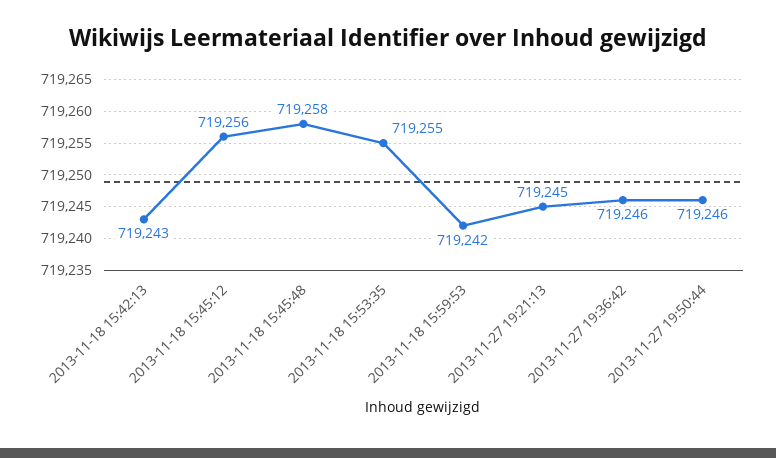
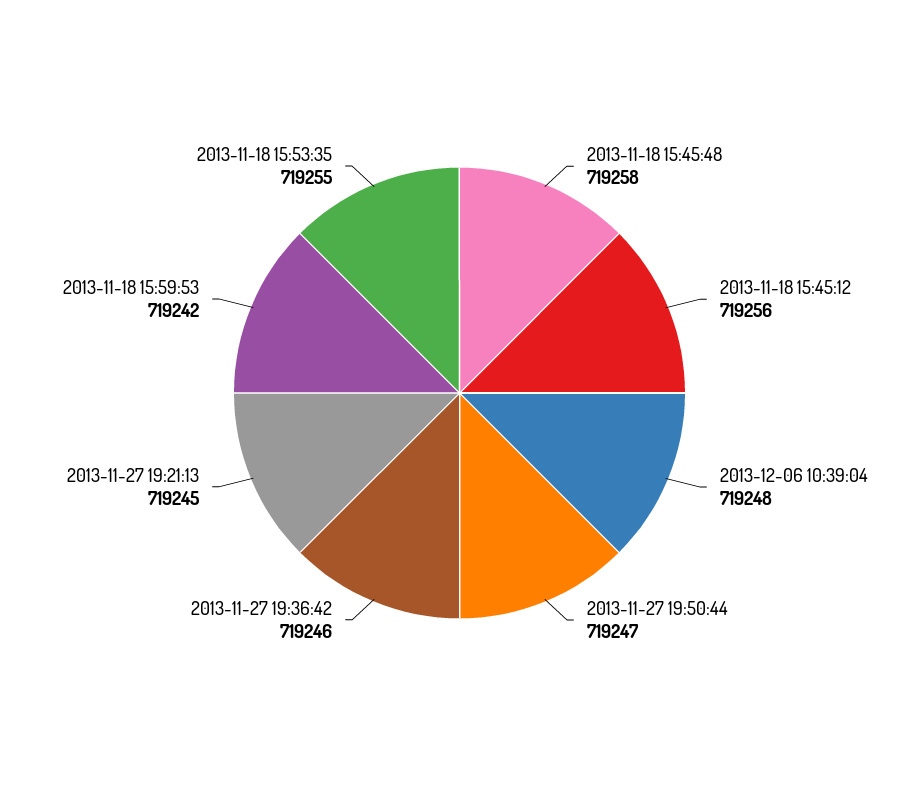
2013-11-18 15:42:13: 719243 -> none
2013-11-27 19:50:44: 719246 -> 719247
2013-12-06 10:39:04: none -> 719248

